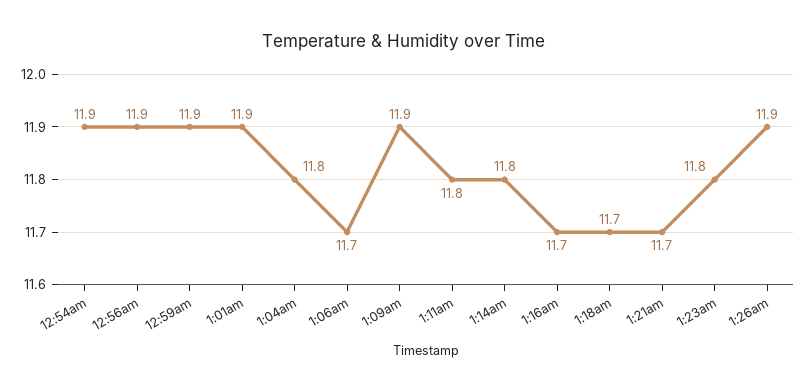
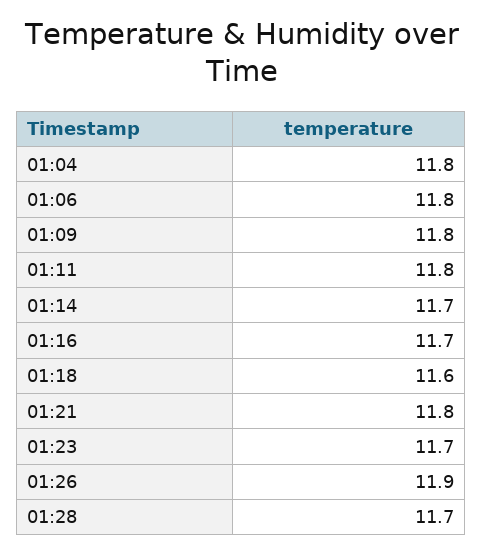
12:54am: 11.9 -> none
12:56am: 11.9 -> none
12:59am: 11.9 -> none
1:01am: 11.9 -> none
1:06am: 11.7 -> 11.8
1:09am: 11.9 -> 11.8
1:14am: 11.8 -> 11.7
1:18am: 11.7 -> 11.6
1:21am: 11.7 -> 11.8
1:23am: 11.8 -> 11.7
01:28: none -> 11.7

